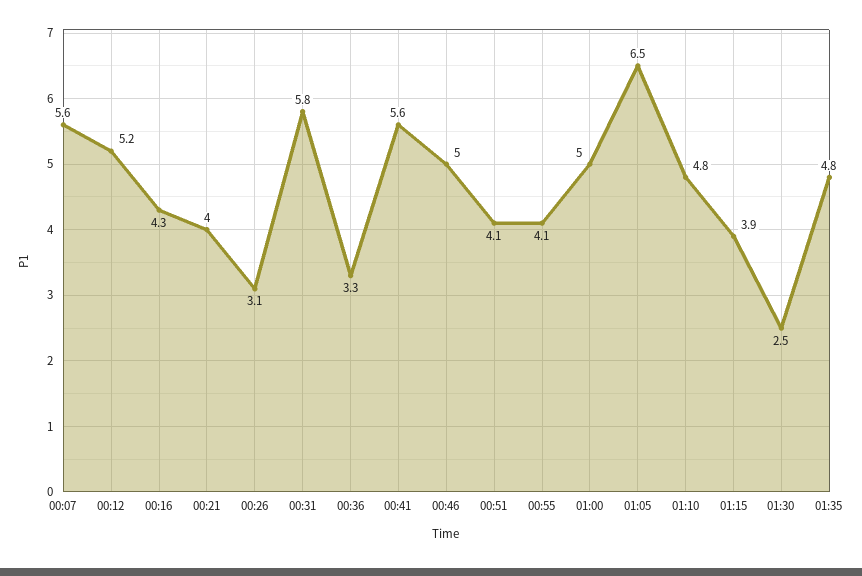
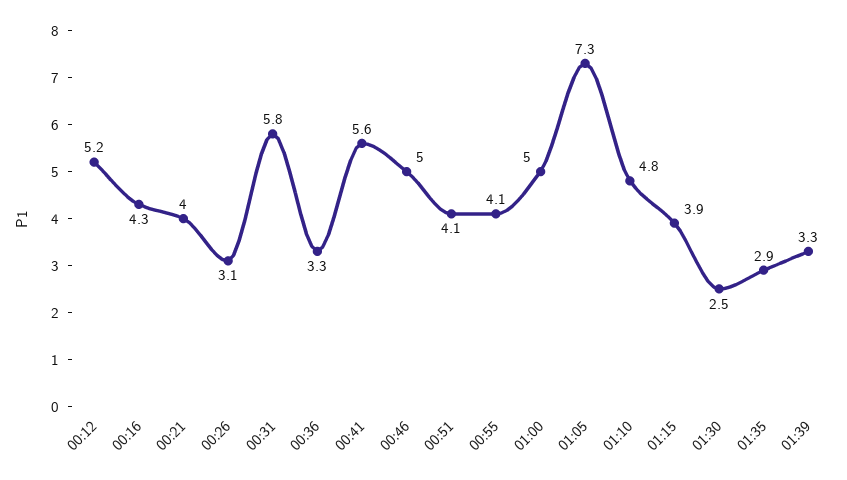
00:07: 5.6 -> none
01:05: 6.5 -> 7.3
01:35: 4.8 -> 2.9
01:39: none -> 3.3

